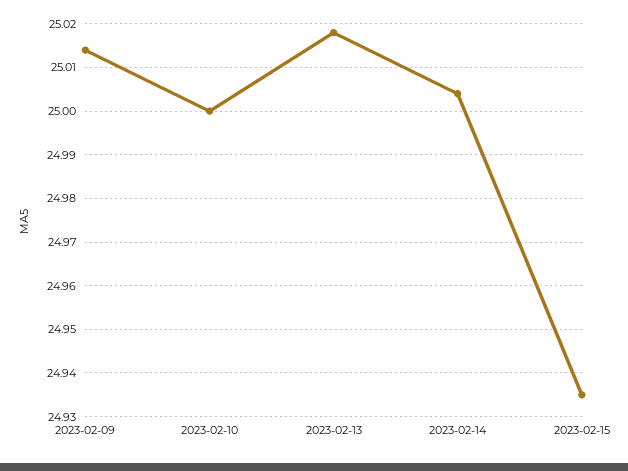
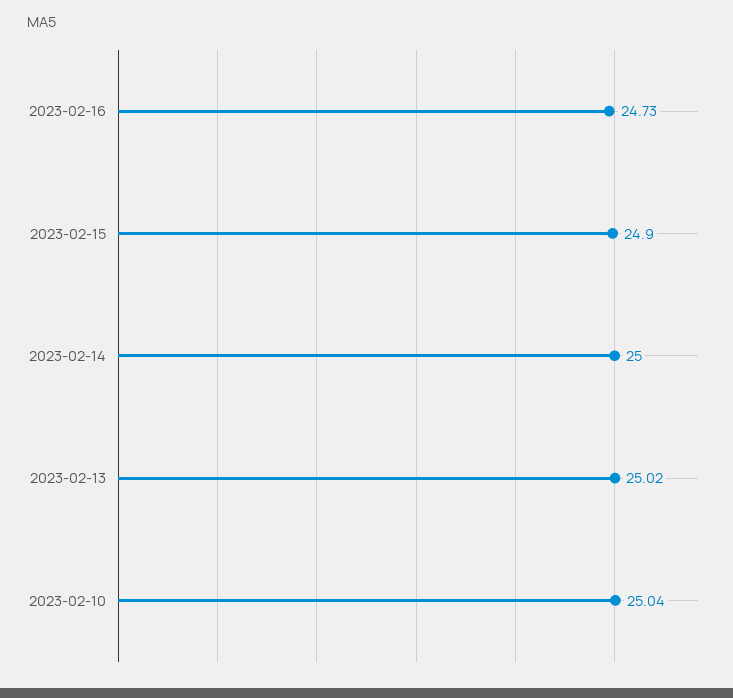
2023-02-09: 25.015 -> none
2023-02-10: 25 -> 25.04
2023-02-15: 24.935 -> 24.9
2023-02-16: none -> 24.73

